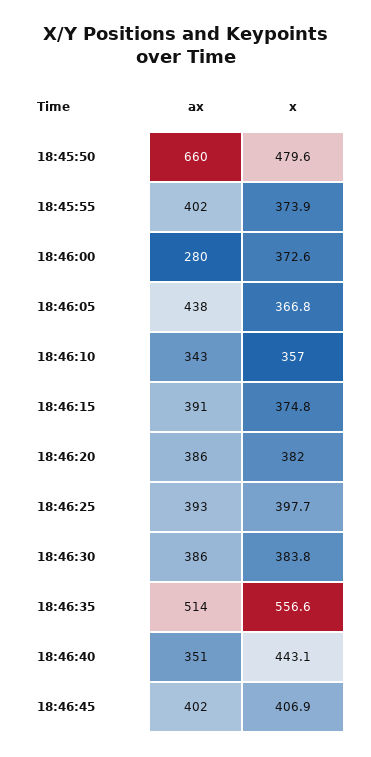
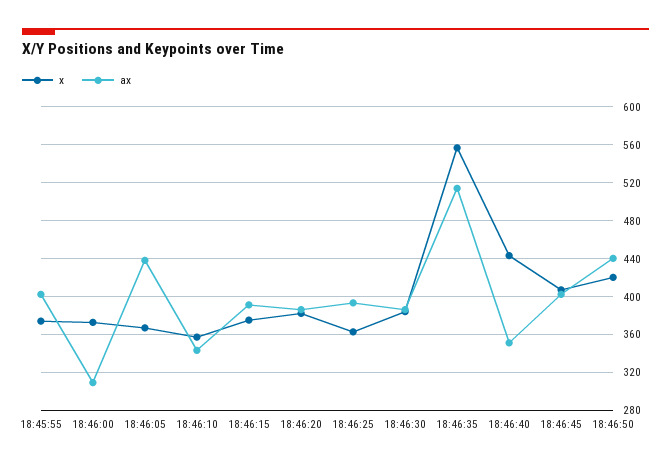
ax, 18:45:50: 660 -> none
x, 18:45:50: 479.6 -> none
ax, 18:46:00: 280 -> 310
x, 18:46:25: 397.7 -> 360
x, 18:46:50: none -> 420
ax, 18:46:50: none -> 440

